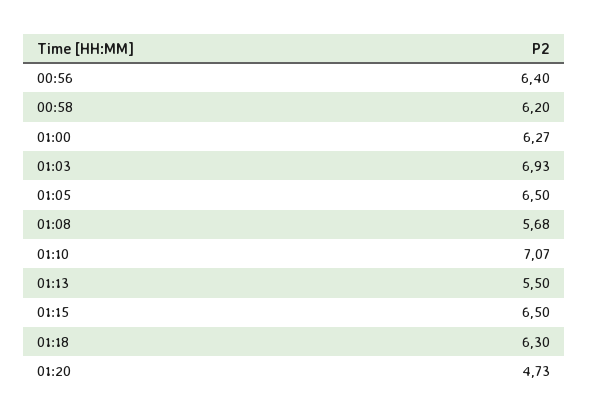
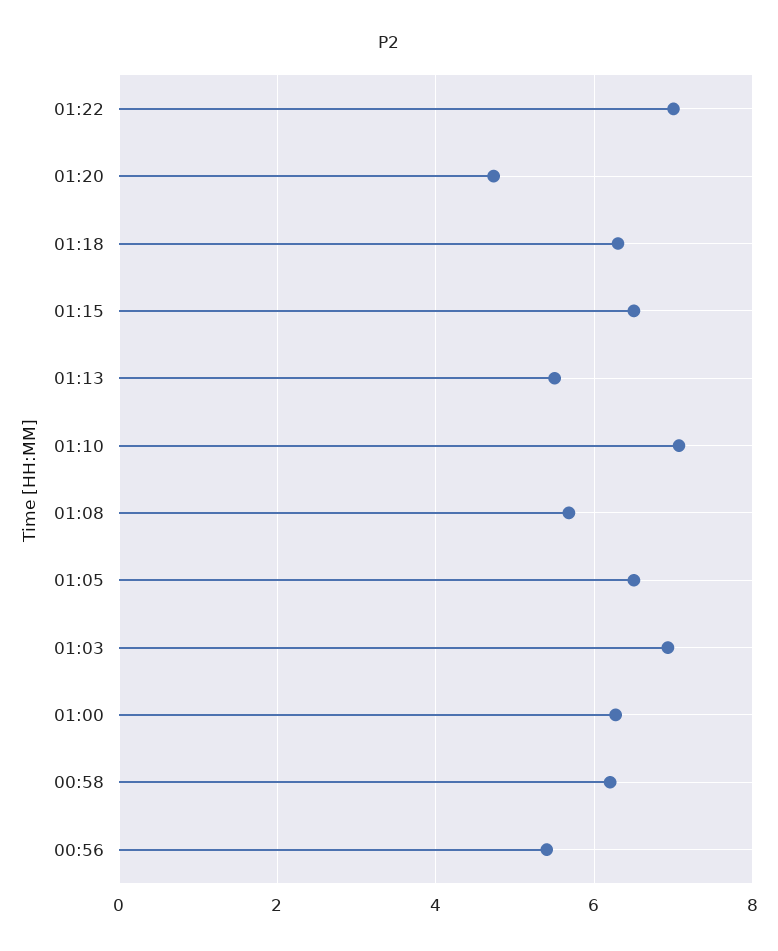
00:56: 6.4 -> 5.4
01:22: none -> 7

